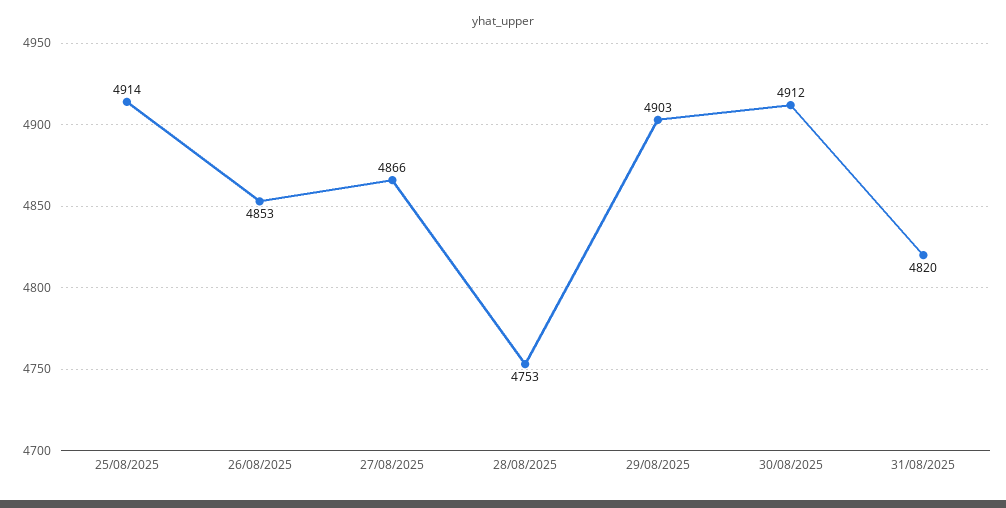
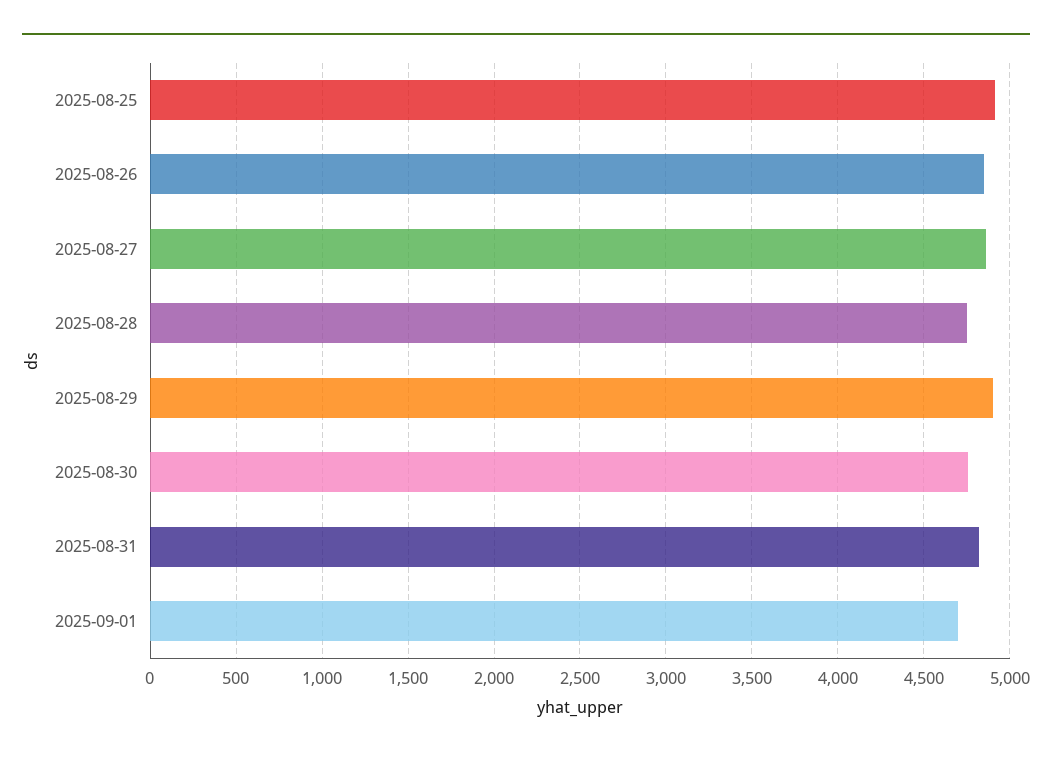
30/08/2025: 4912 -> 4750
2025-09-01: none -> 4700

